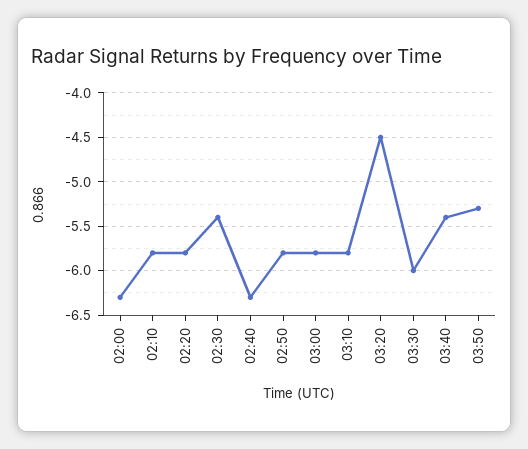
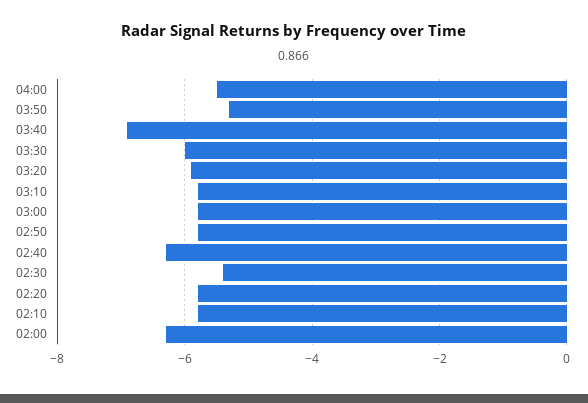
03:20: -4.5 -> -6
03:40: -5.4 -> -7
04:00: none -> -5.5

